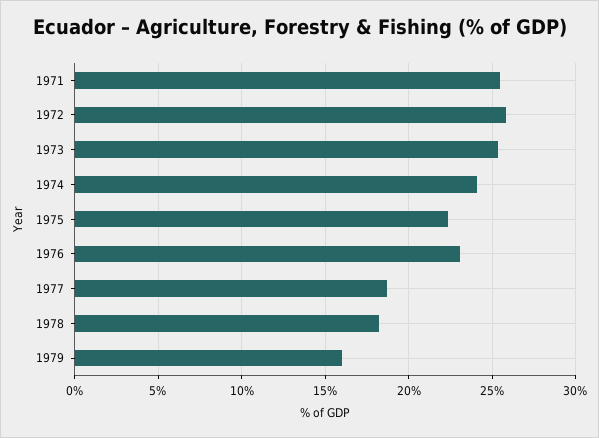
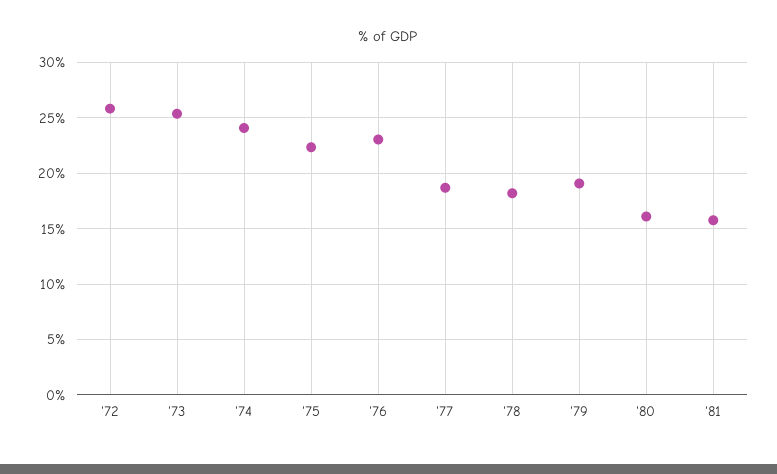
1971: 25.5 -> none
1979: 16 -> 19
'80: none -> 16
'81: none -> 16

